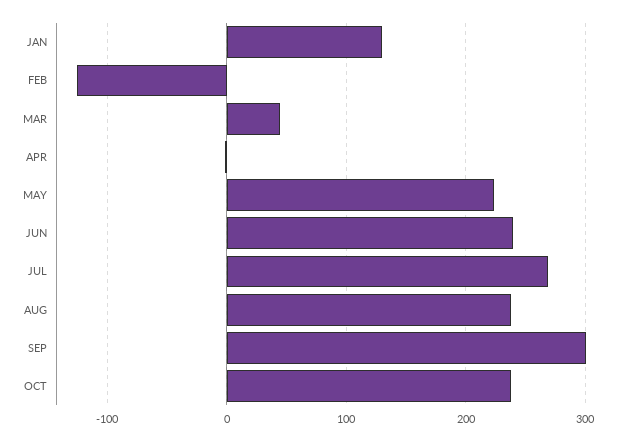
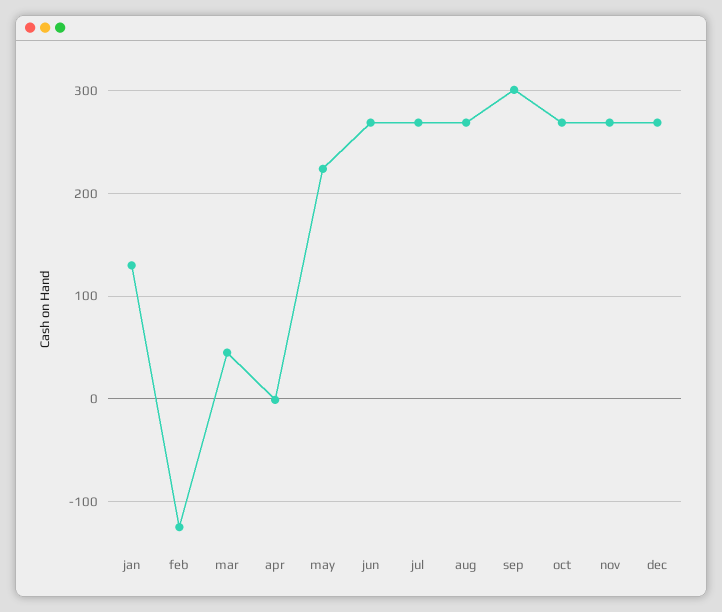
JUN: 240 -> 270
AUG: 240 -> 270
OCT: 240 -> 270
nov: none -> 270
dec: none -> 270

